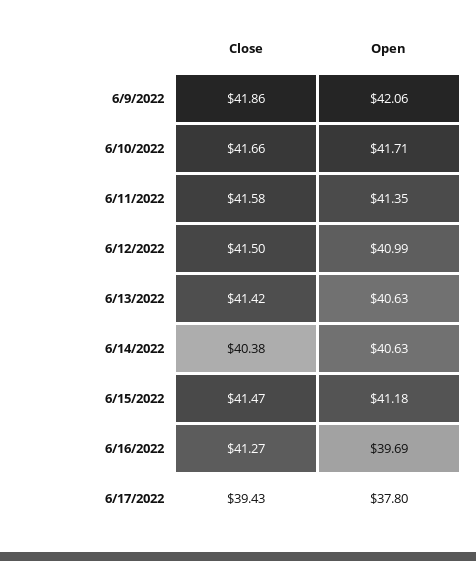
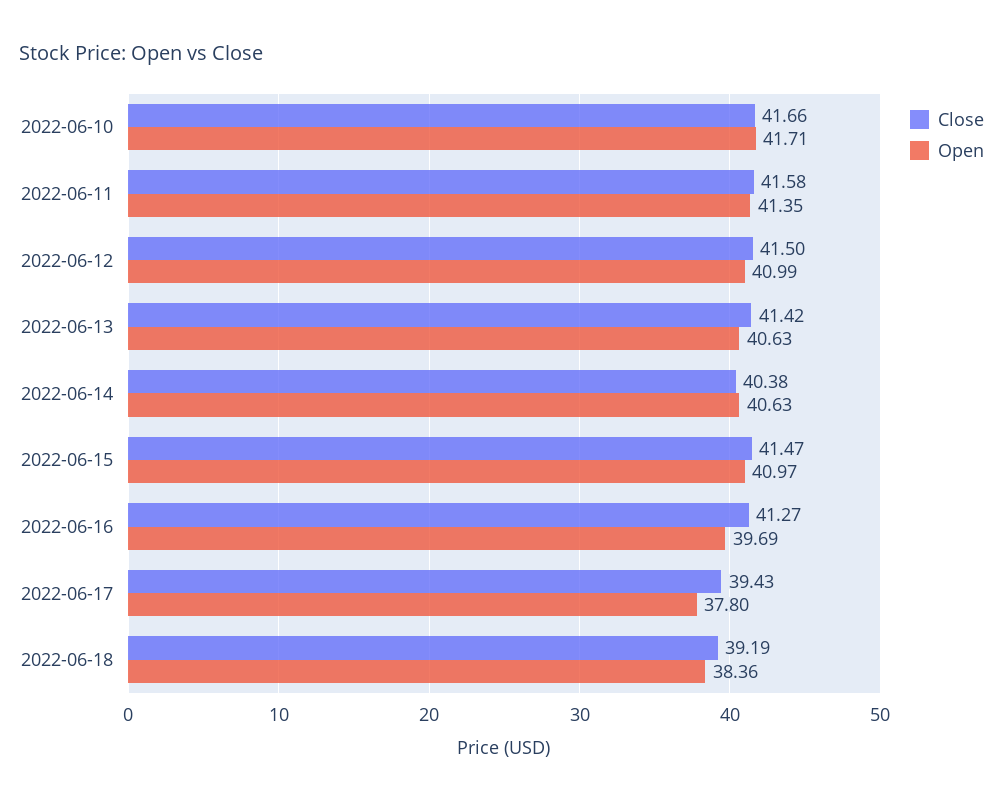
Close, 6/9/2022: 41.86 -> none
Open, 6/9/2022: 42.06 -> none
Open, 6/15/2022: 41.18 -> 40.97
Close, 2022-06-18: none -> 39.19
Open, 2022-06-18: none -> 38.36

